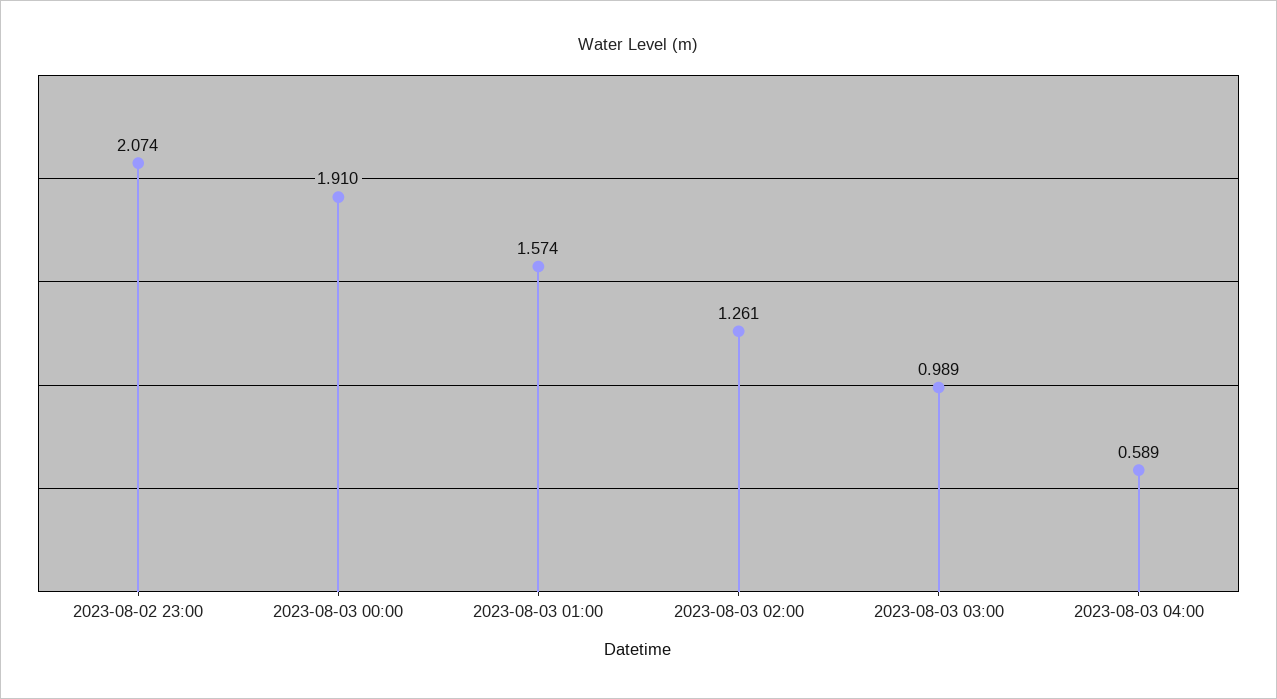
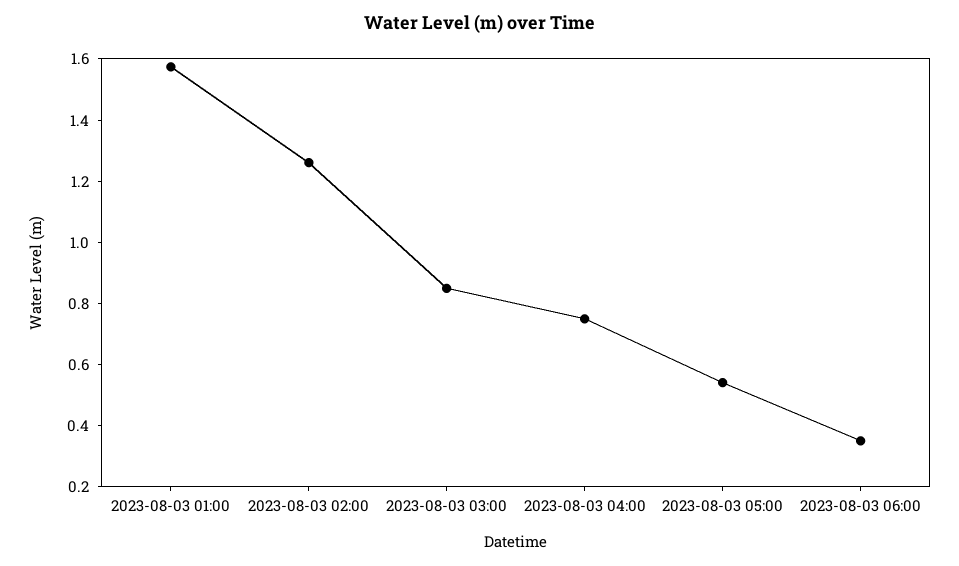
2023-08-02 23:00: 2.074 -> none
2023-08-03 00:00: 1.91 -> none
2023-08-03 03:00: 0.989 -> 0.85
2023-08-03 04:00: 0.589 -> 0.75
2023-08-03 05:00: none -> 0.55
2023-08-03 06:00: none -> 0.35

